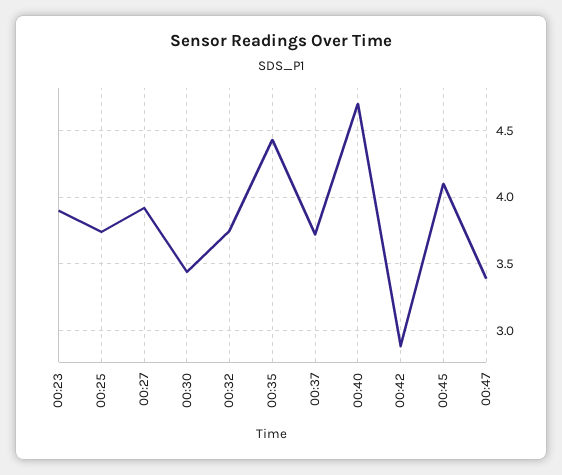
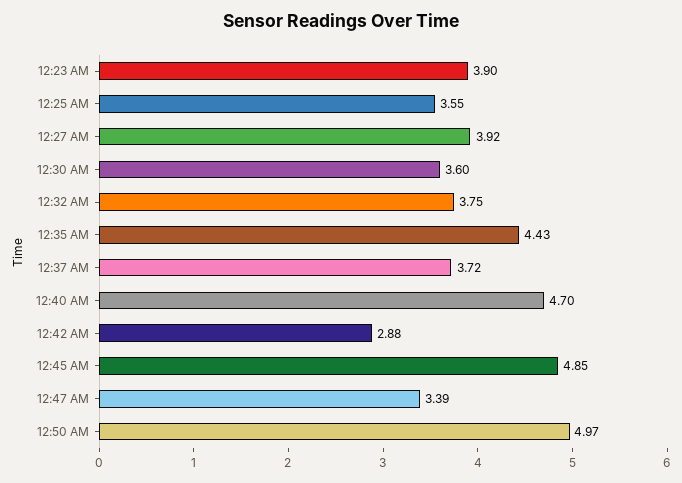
00:25: 3.75 -> 3.55
00:30: 3.45 -> 3.6
00:45: 4.1 -> 4.85
12:50 AM: none -> 4.97

